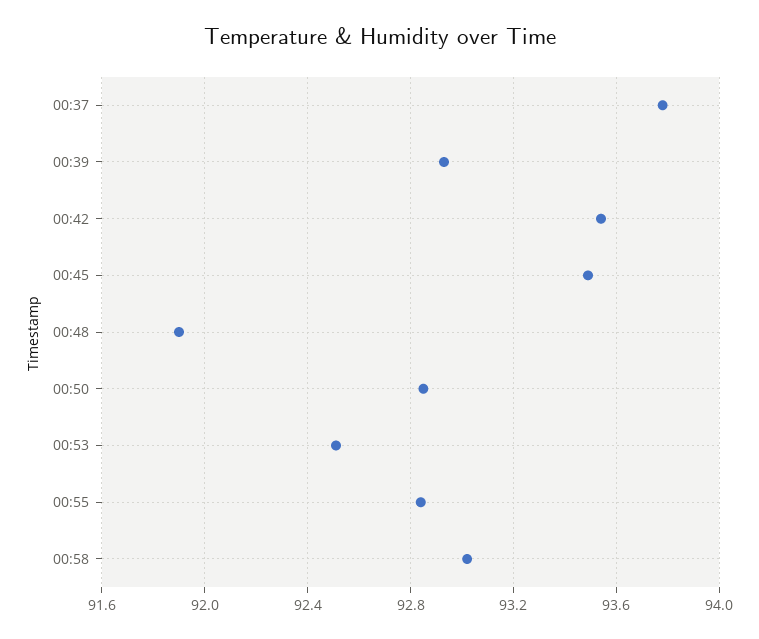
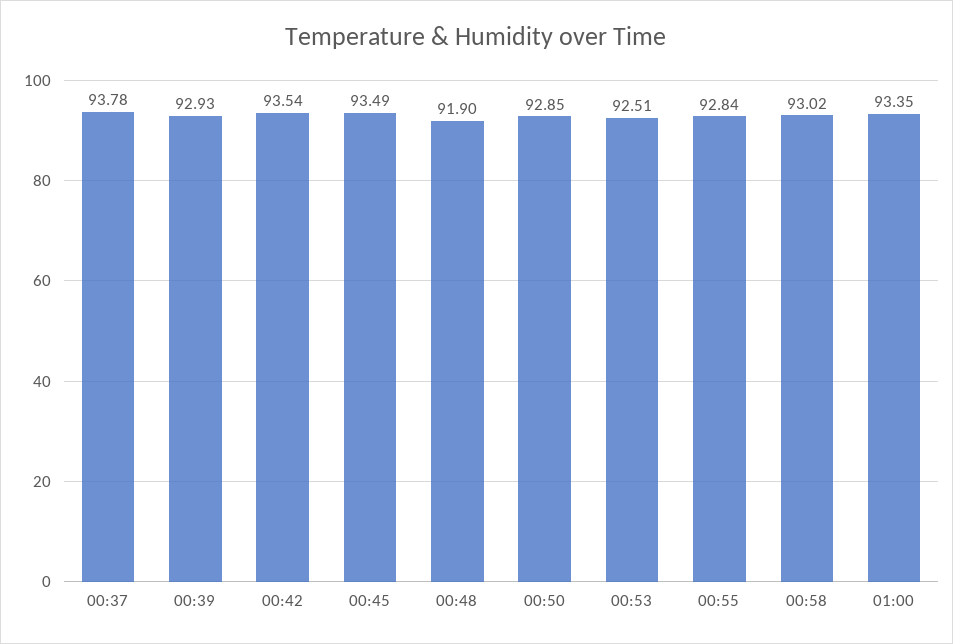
01:00: none -> 93.35

